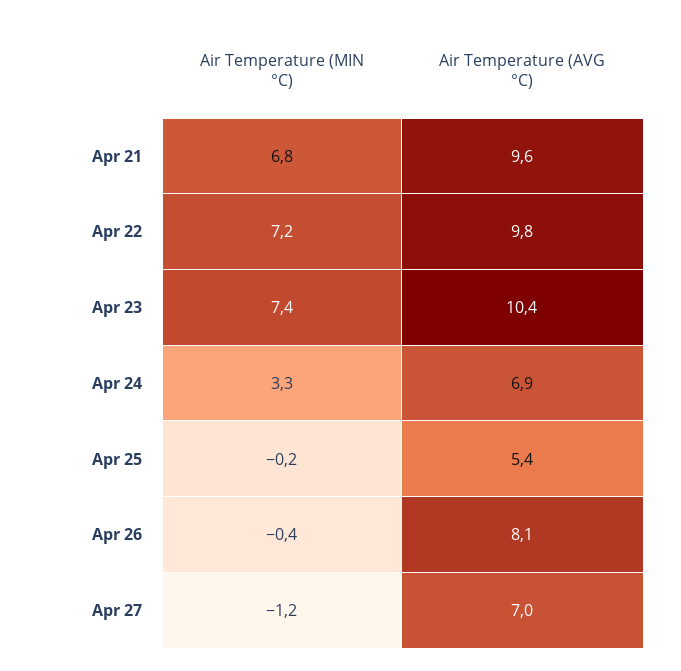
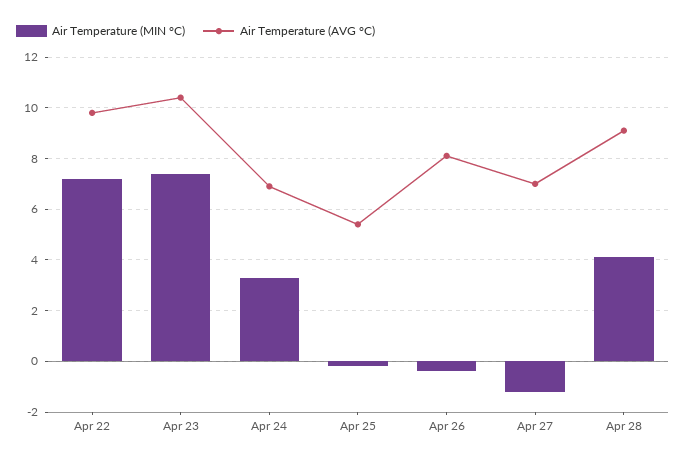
Air Temperature (MIN °C), Apr 21: 6.8 -> none
Air Temperature (AVG °C), Apr 21: 9.6 -> none
Air Temperature (MIN °C), Apr 28: none -> 4
Air Temperature (AVG °C), Apr 28: none -> 9

